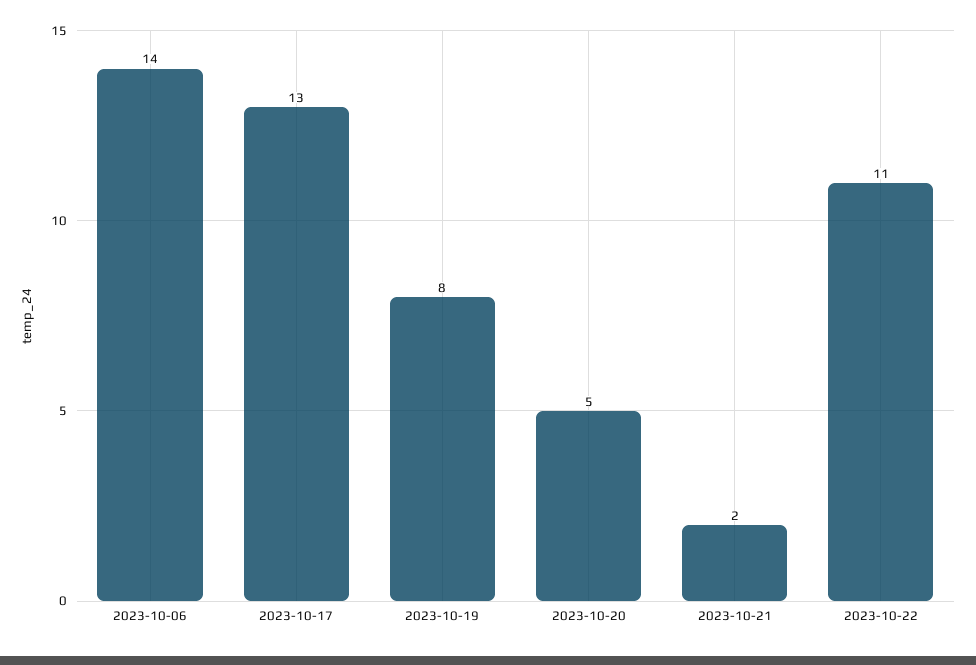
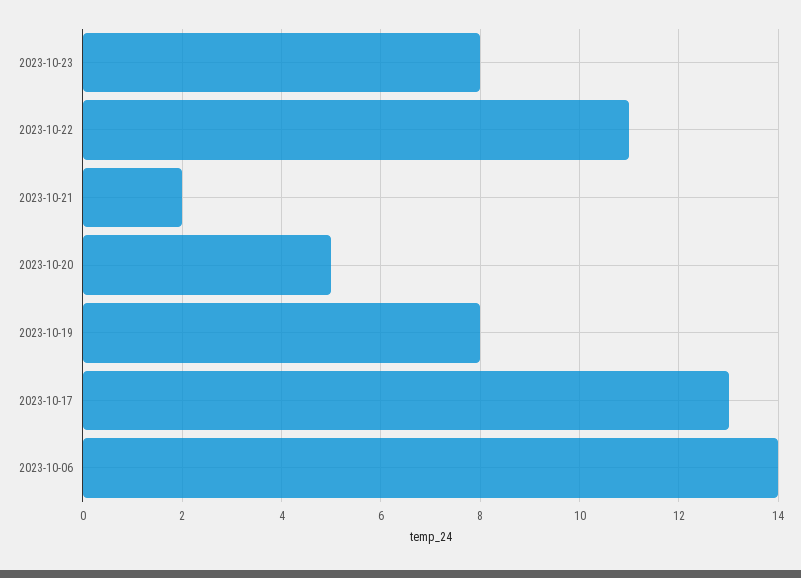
2023-10-23: none -> 8

